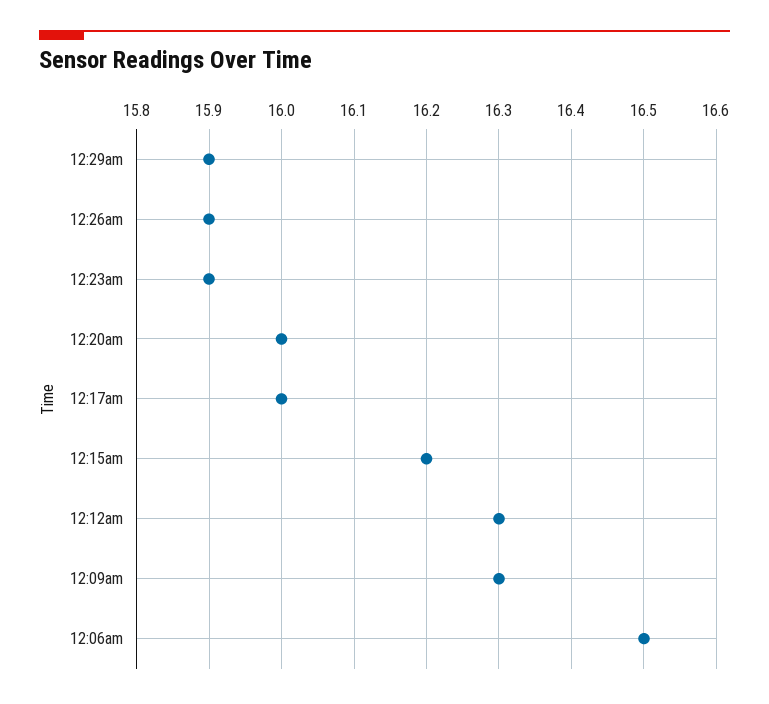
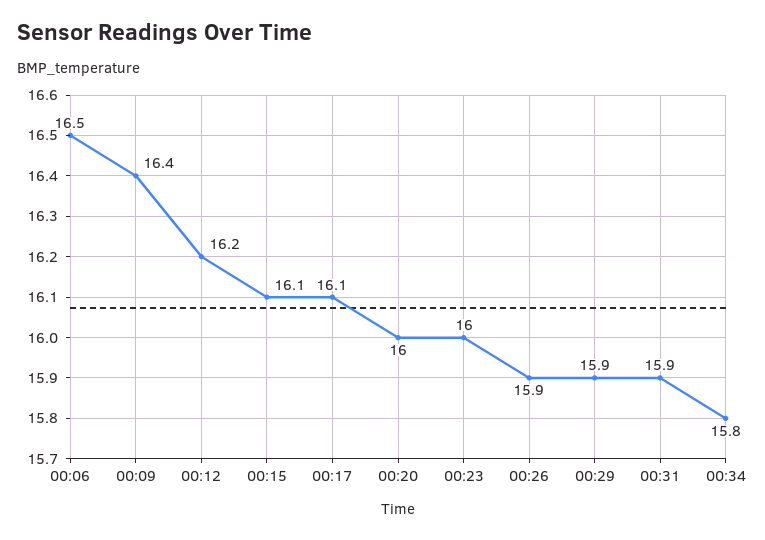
12:23am: 15.9 -> 16
12:17am: 16 -> 16.1
12:15am: 16.2 -> 16.1
12:12am: 16.3 -> 16.2
12:09am: 16.3 -> 16.4
00:31: none -> 15.9
00:34: none -> 15.8

